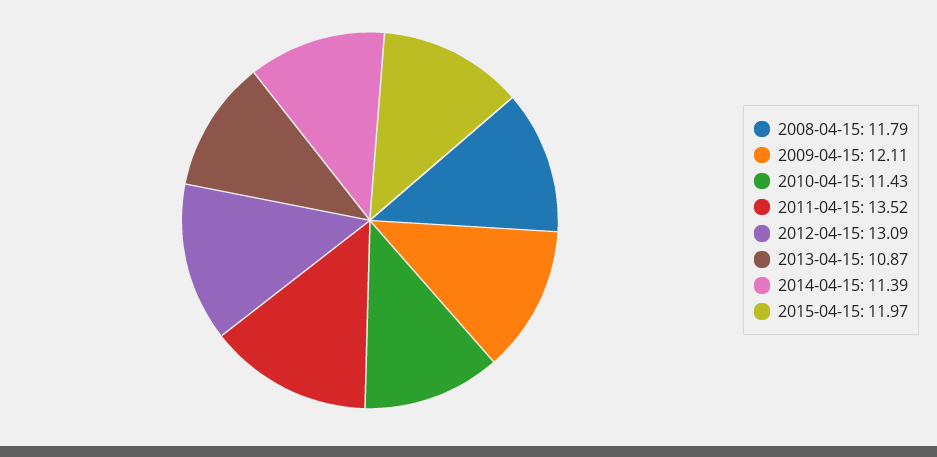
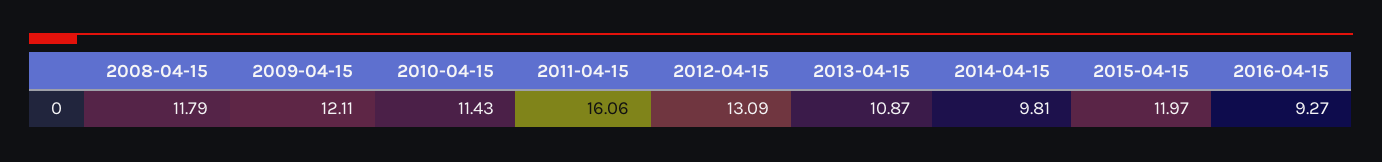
2011-04-15: 13.52 -> 16.06
2014-04-15: 11.39 -> 9.81
2016-04-15: none -> 9.27

